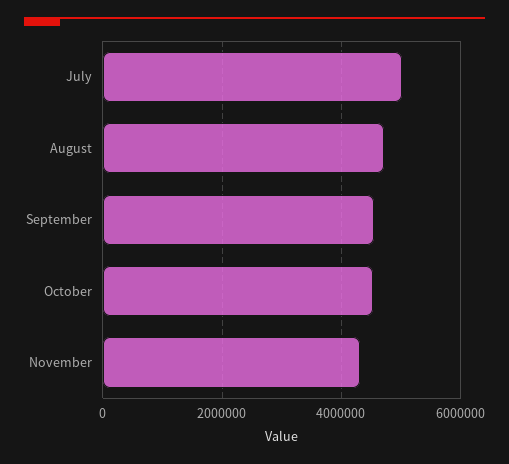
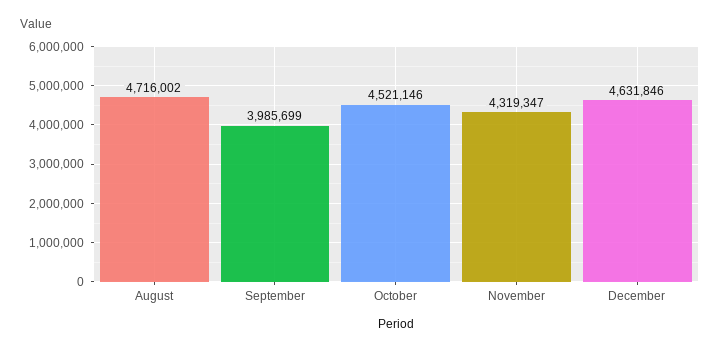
July: 5000000 -> none
September: 4600000 -> 3985699
December: none -> 4631846

